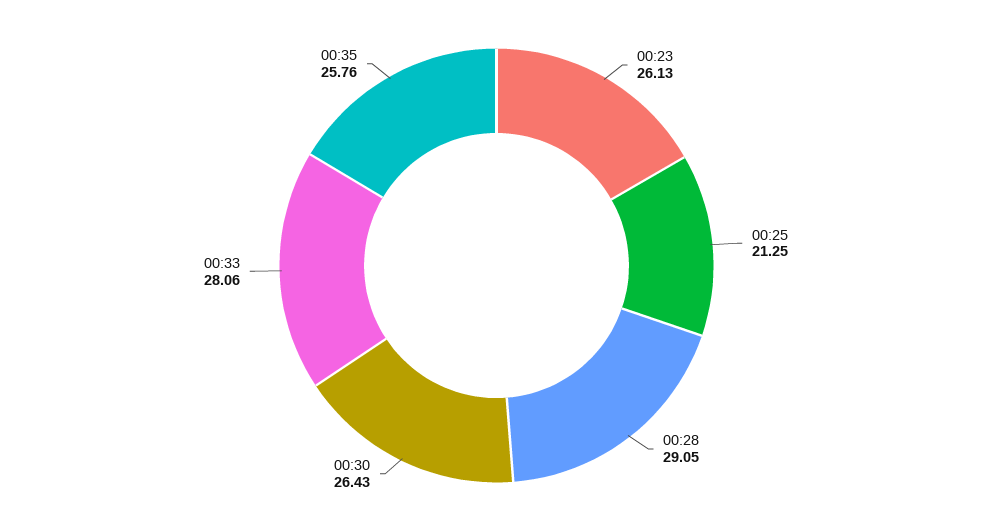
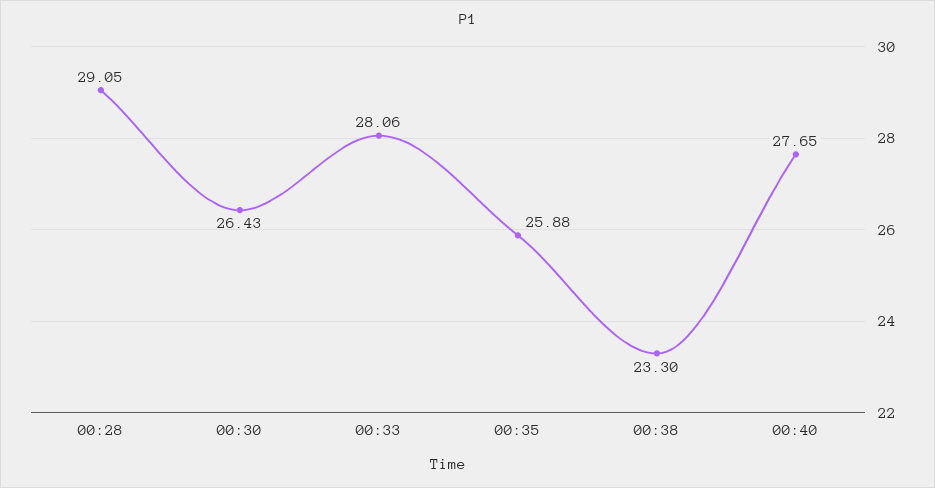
00:23: 26.13 -> none
00:25: 21.25 -> none
00:35: 25.76 -> 25.88
00:38: none -> 23.3
00:40: none -> 27.65

